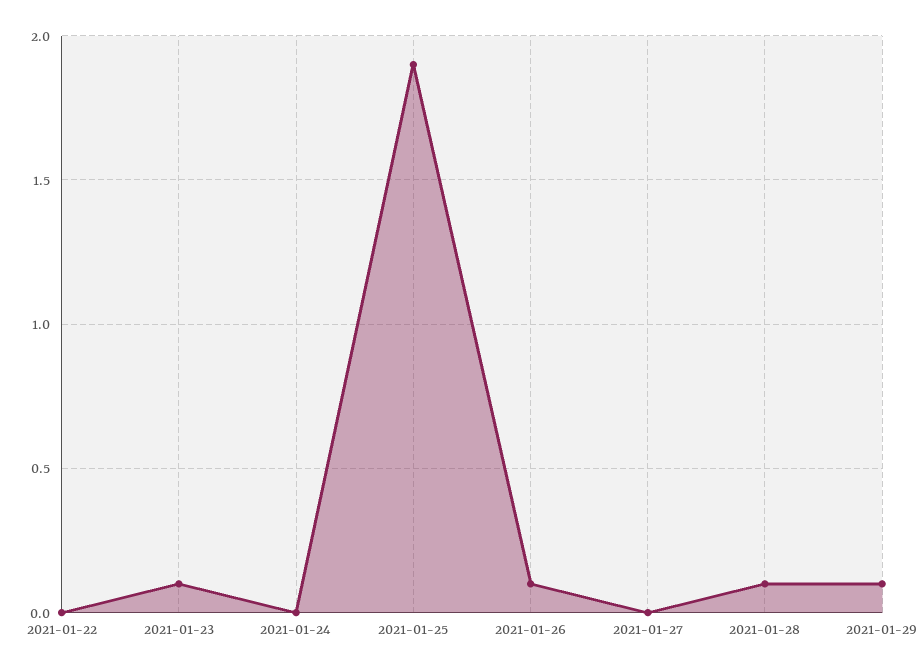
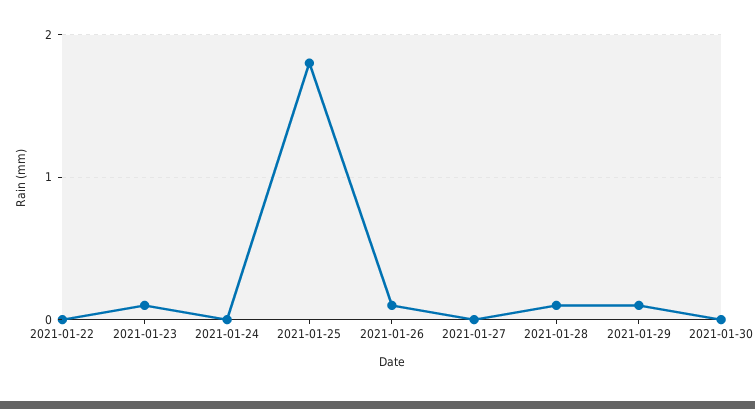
2021-01-25: 1.9 -> 1.8
2021-01-30: none -> 0

